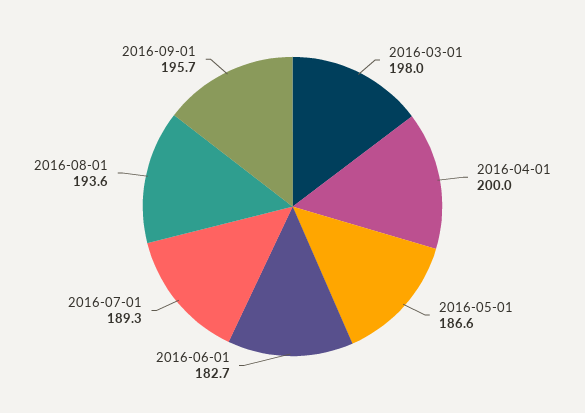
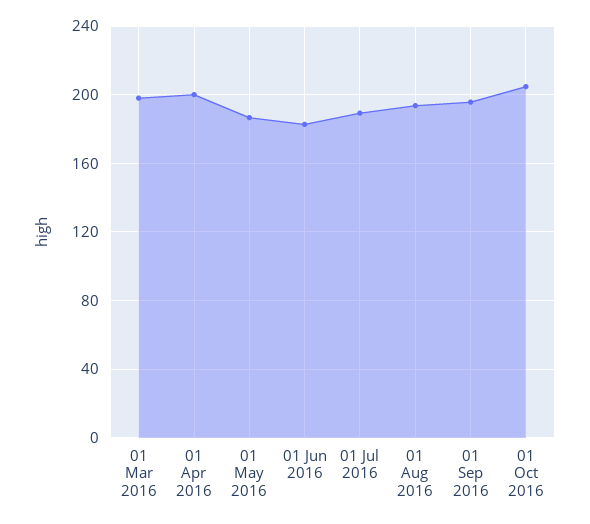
01 Oct 2016: none -> 205

